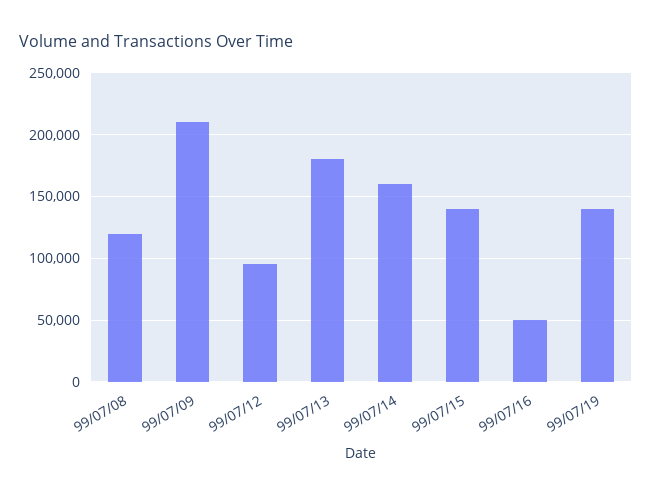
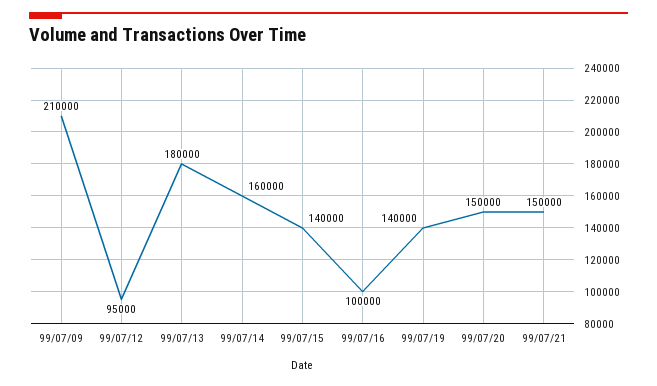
99/07/08: 120000 -> none
99/07/16: 50000 -> 100000
99/07/20: none -> 150000
99/07/21: none -> 150000

